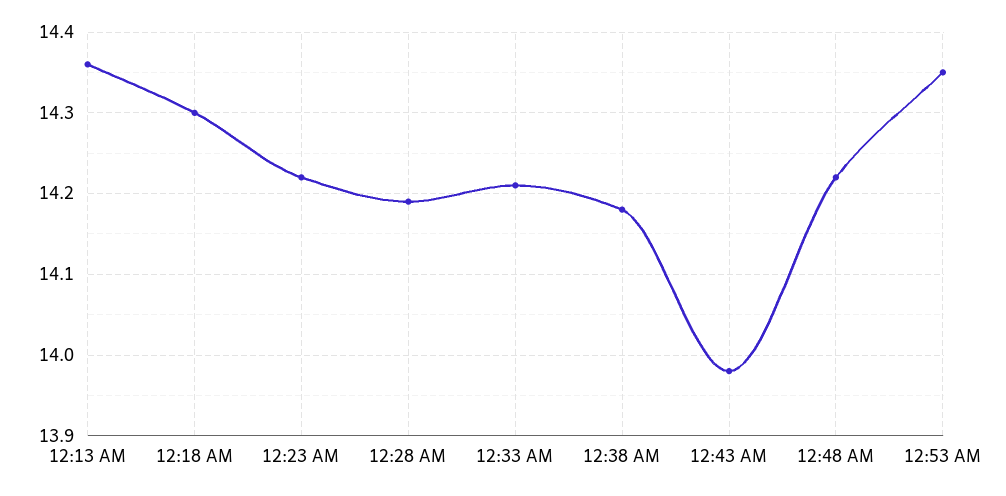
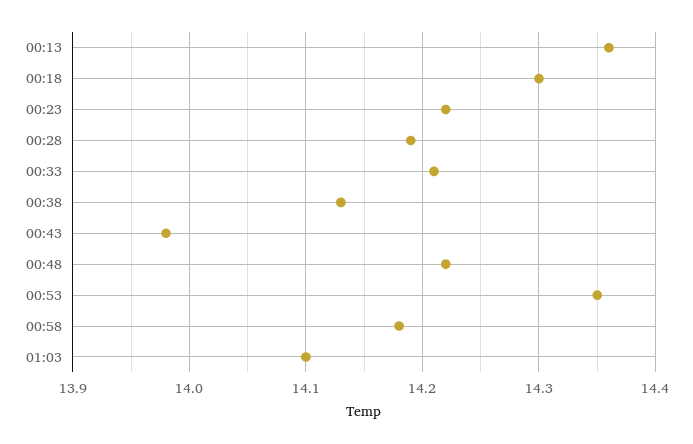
12:38 AM: 14.18 -> 14.13
00:58: none -> 14.18
01:03: none -> 14.1

